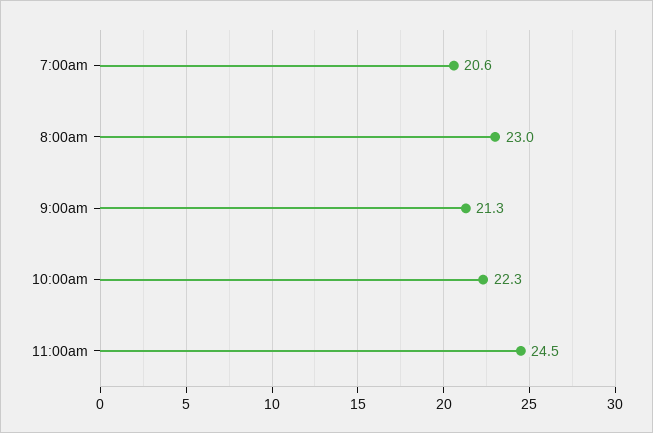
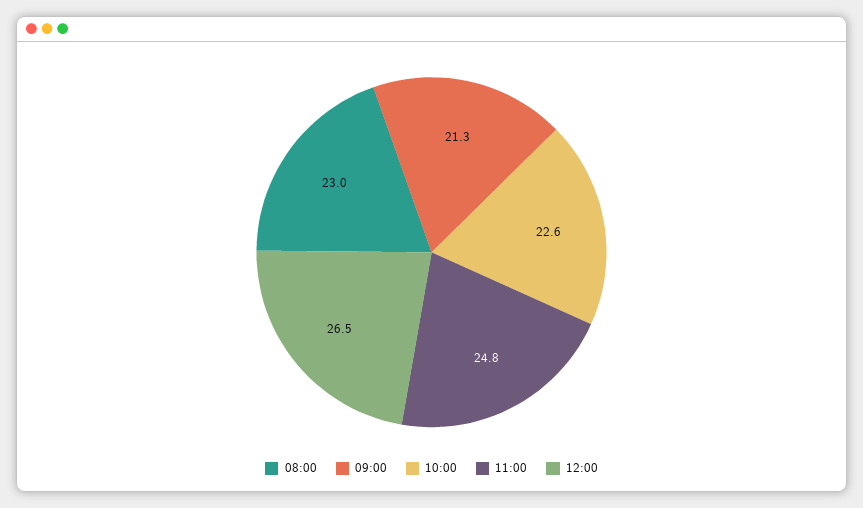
7:00am: 20.6 -> none
10:00am: 22.3 -> 22.6
11:00am: 24.5 -> 24.8
12:00: none -> 26.5

